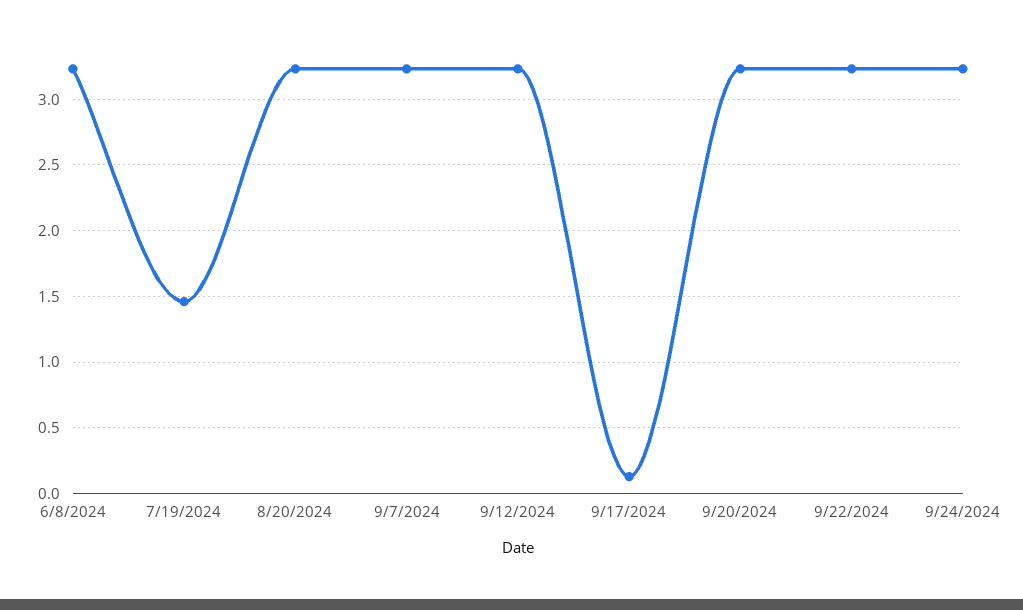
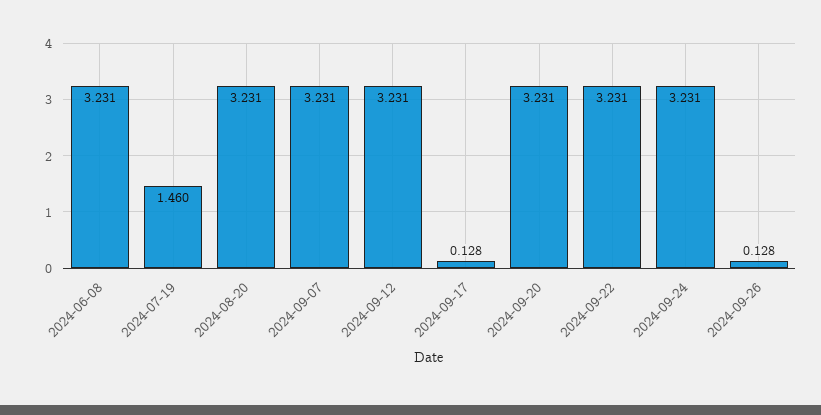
2024-09-26: none -> 0.128

